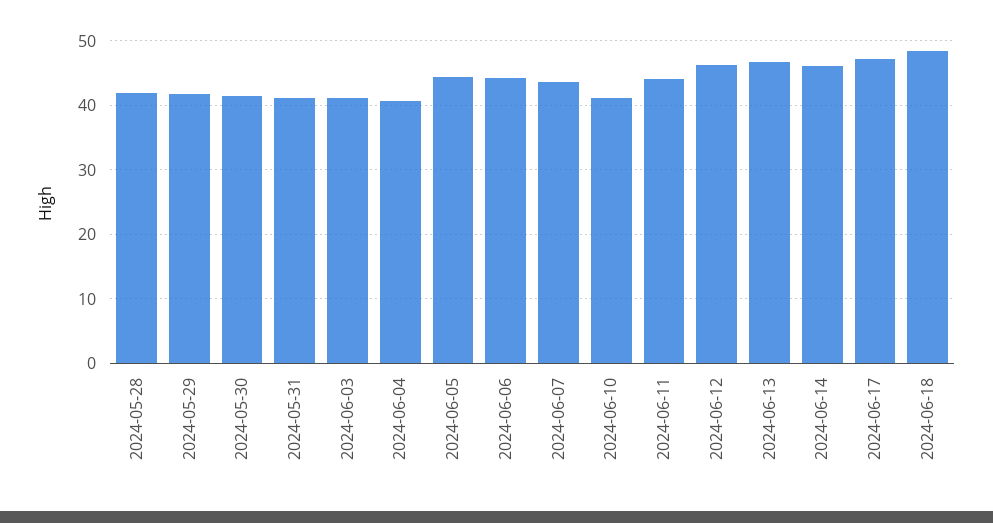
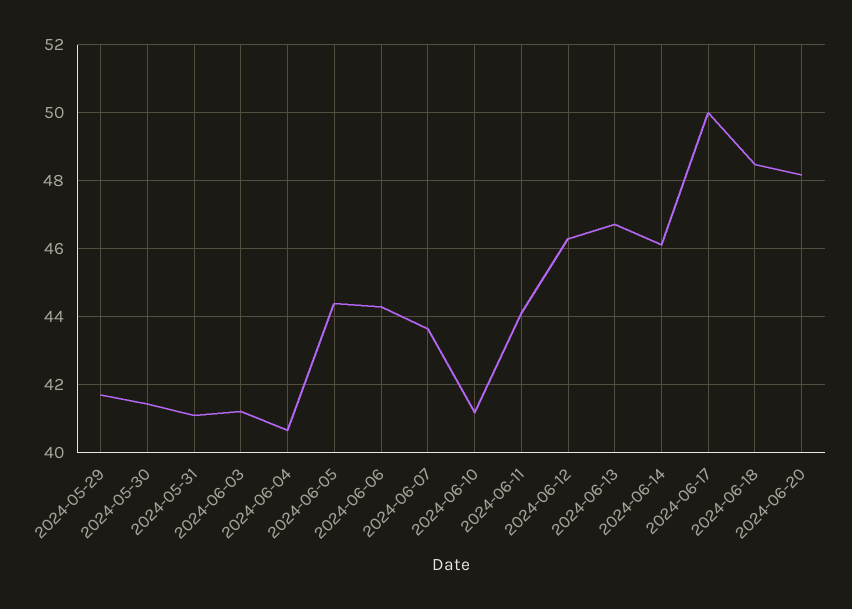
2024-05-28: 42 -> none
2024-06-17: 47 -> 50
2024-06-20: none -> 48.2

